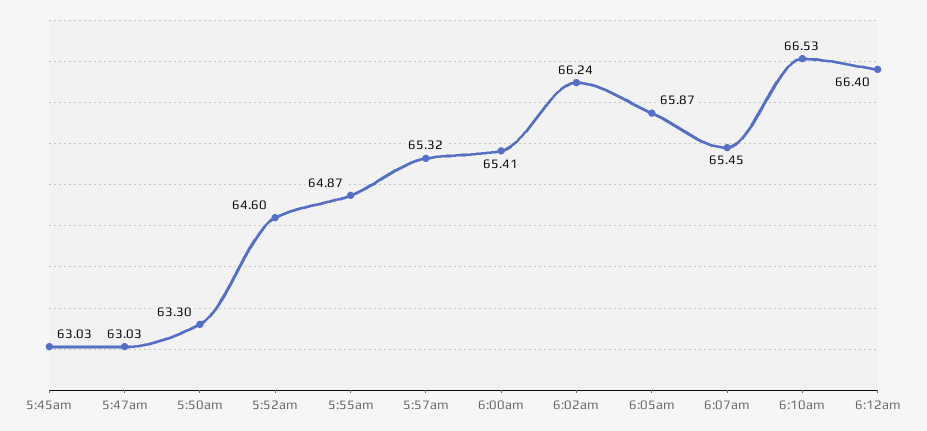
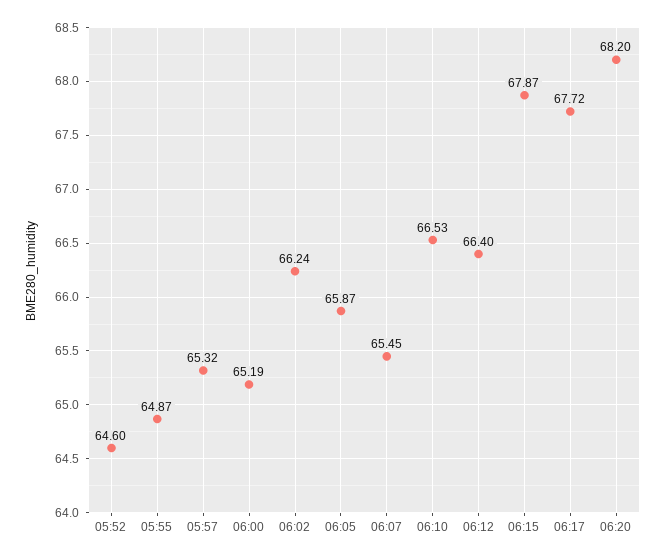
5:45am: 63.03 -> none
5:47am: 63.03 -> none
5:50am: 63.3 -> none
6:00am: 65.41 -> 65.19
06:15: none -> 67.87
06:17: none -> 67.72
06:20: none -> 68.2

